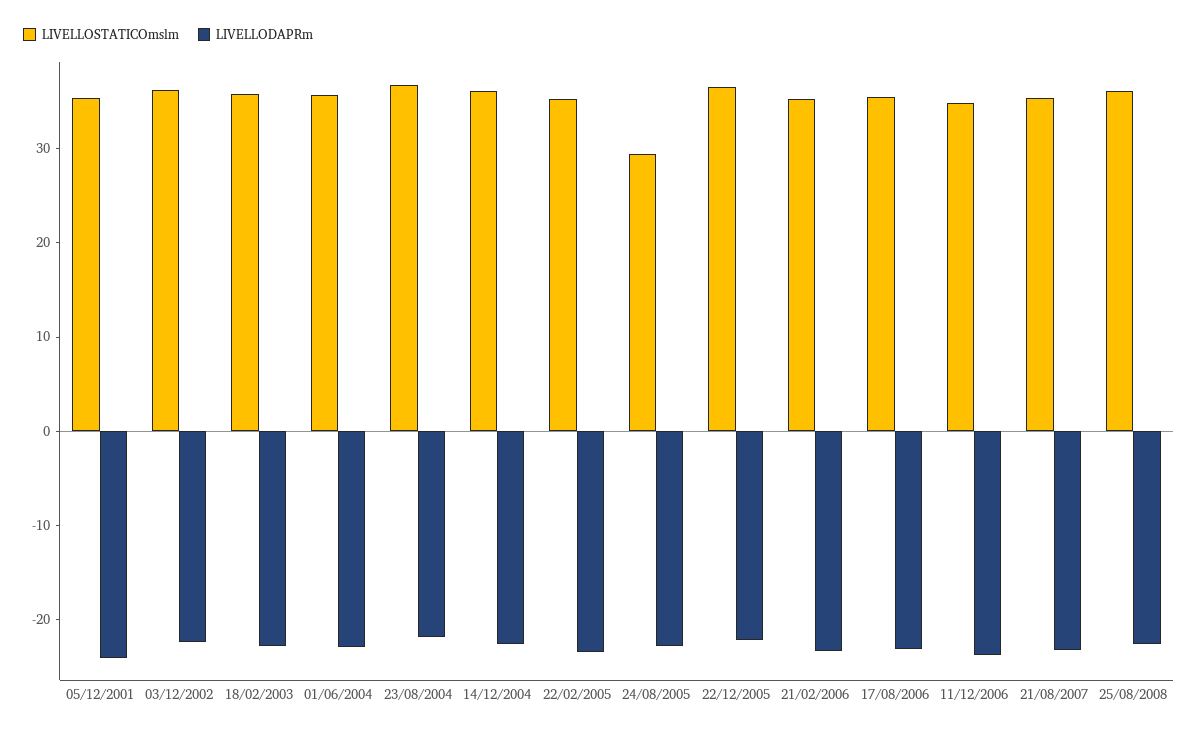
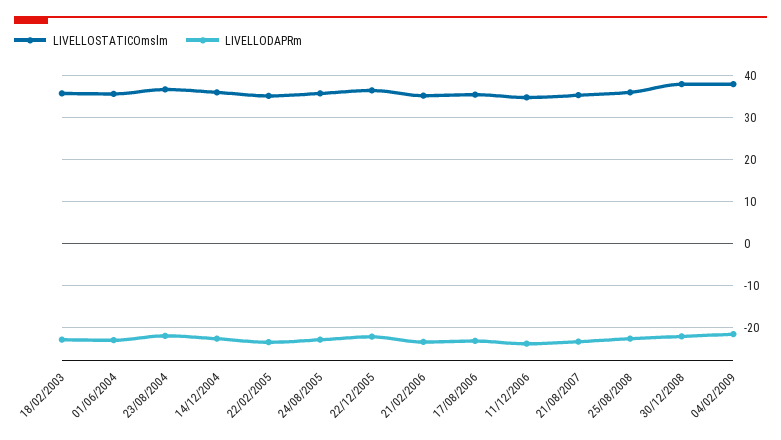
LIVELLOSTATICOmslm, 05/12/2001: 36 -> none
LIVELLODAPRm, 05/12/2001: -24 -> none
LIVELLOSTATICOmslm, 03/12/2002: 36 -> none
LIVELLODAPRm, 03/12/2002: -22 -> none
LIVELLOSTATICOmslm, 24/08/2005: 30 -> 36
LIVELLOSTATICOmslm, 30/12/2008: none -> 38
LIVELLODAPRm, 30/12/2008: none -> -22
LIVELLOSTATICOmslm, 04/02/2009: none -> 38
LIVELLODAPRm, 04/02/2009: none -> -22

